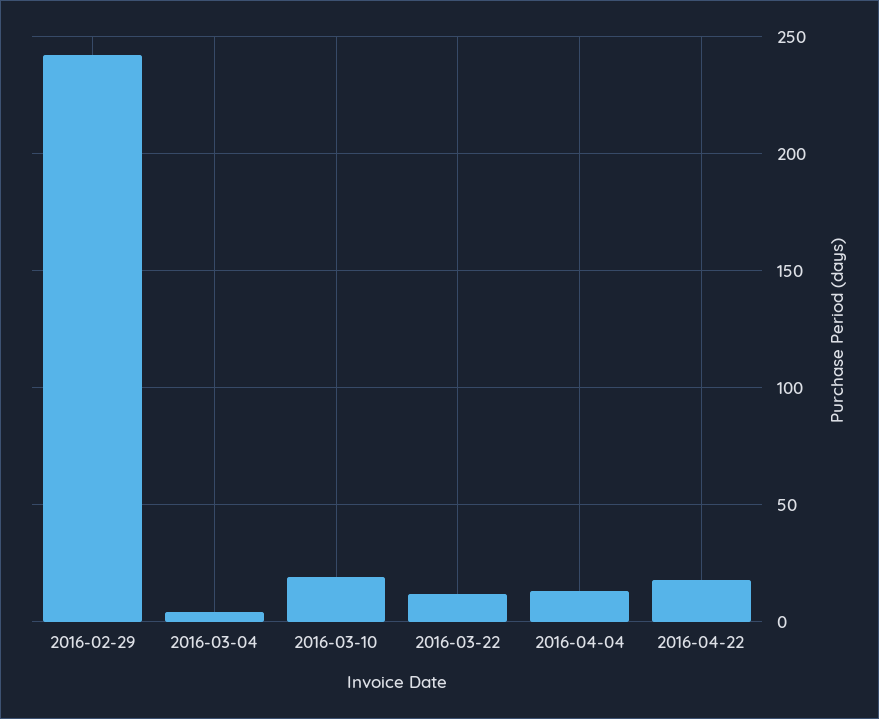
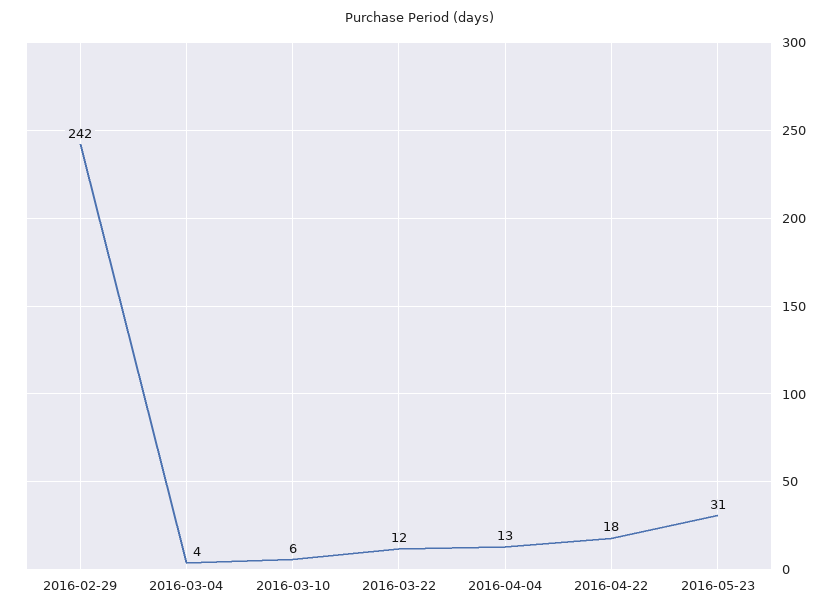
2016-03-10: 20 -> 6
2016-05-23: none -> 31

